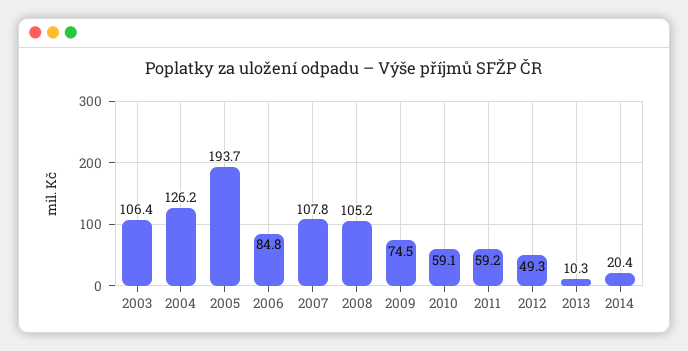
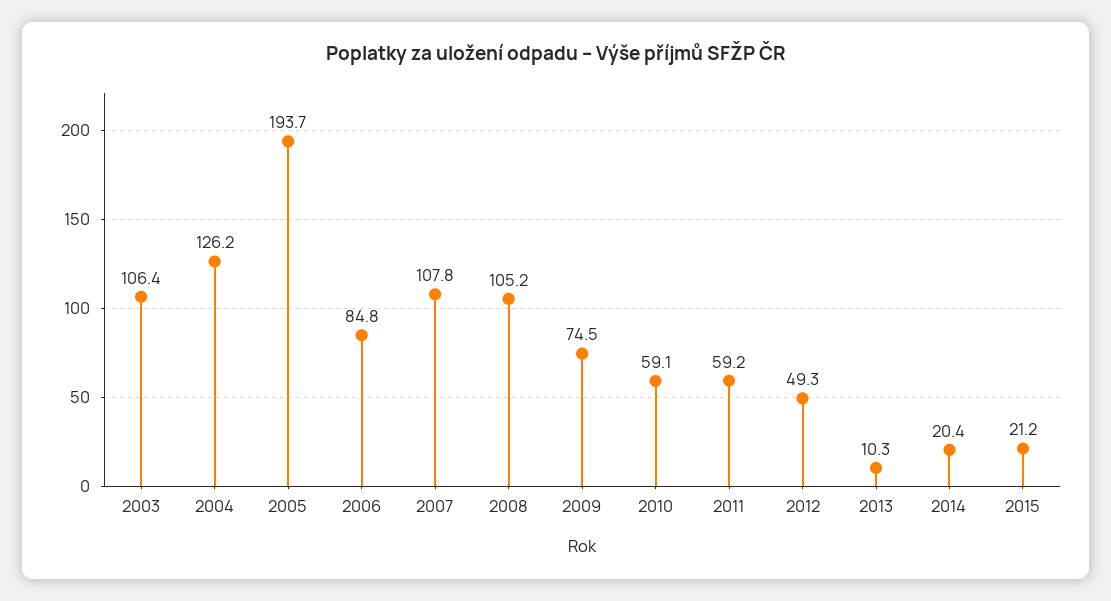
2015: none -> 21.2

